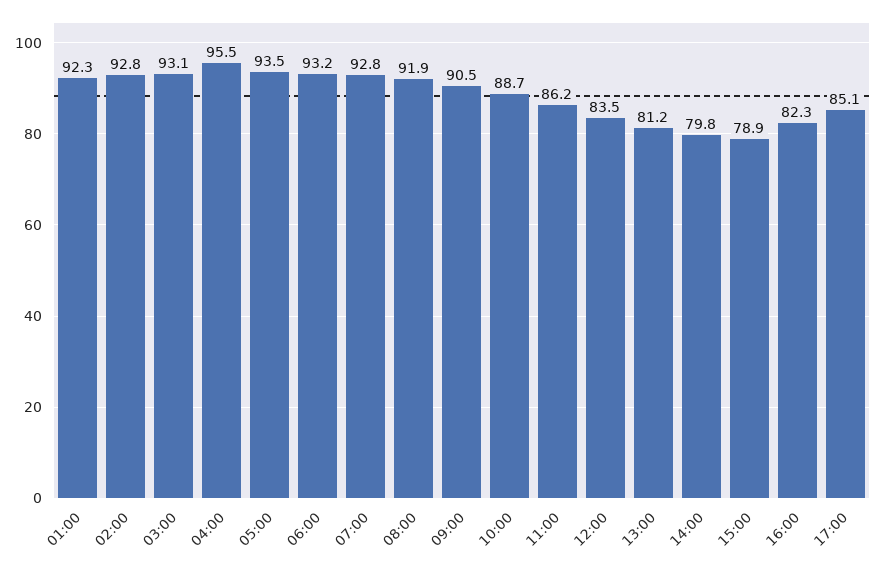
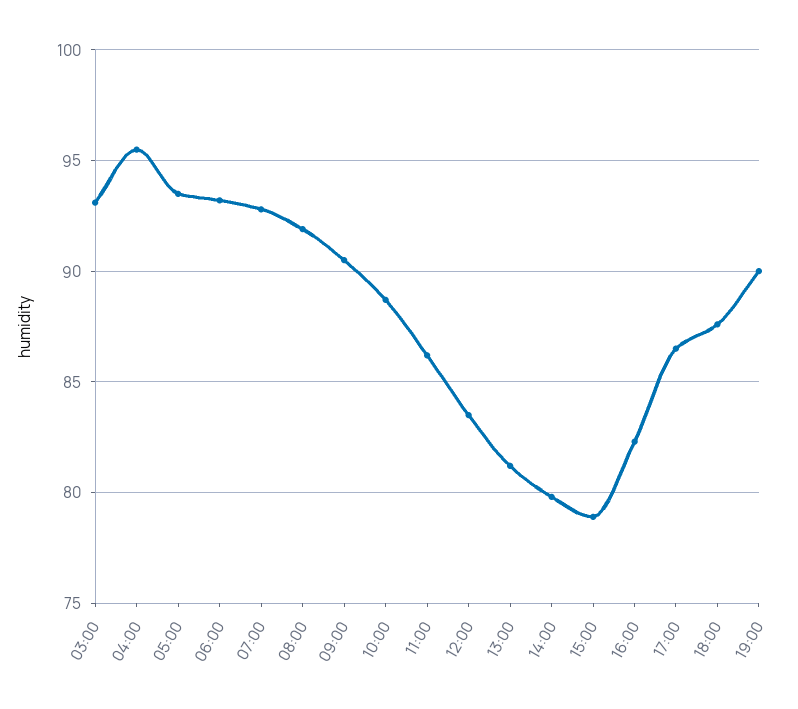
01:00: 92.3 -> none
02:00: 92.8 -> none
17:00: 85.1 -> 86.5
18:00: none -> 87.5
19:00: none -> 90

